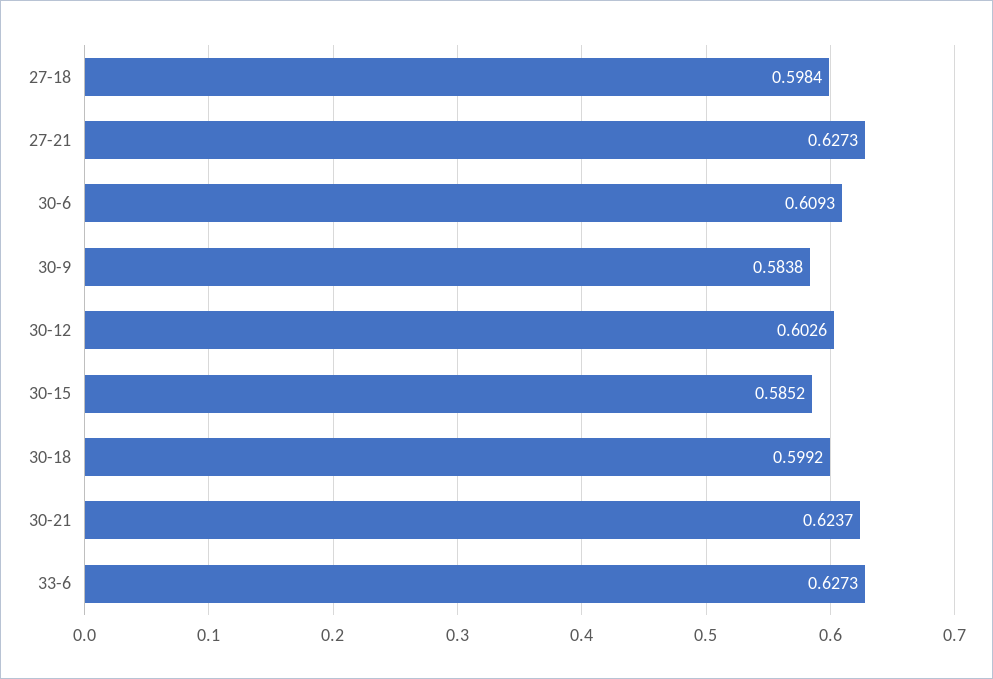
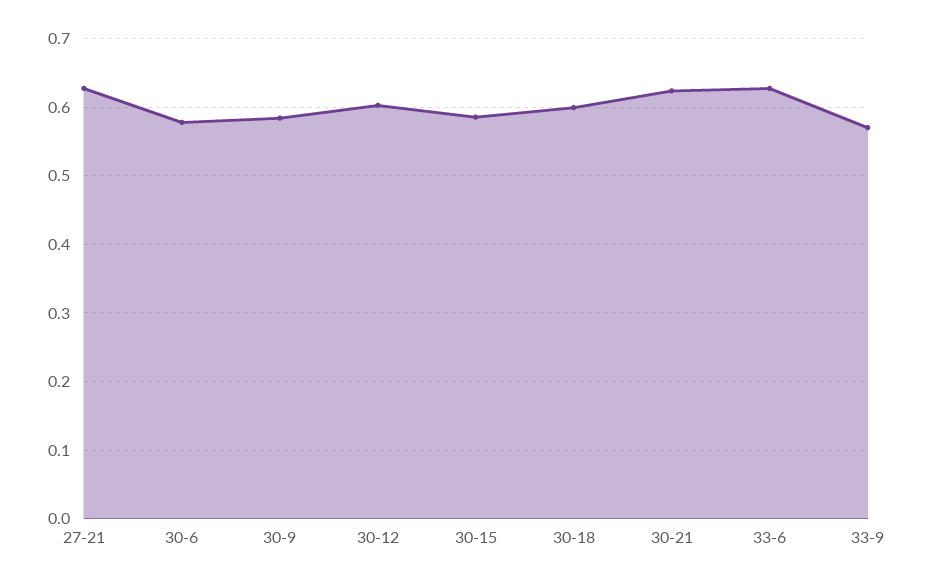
27-18: 0.5984 -> none
30-6: 0.6093 -> 0.58
33-9: none -> 0.57

